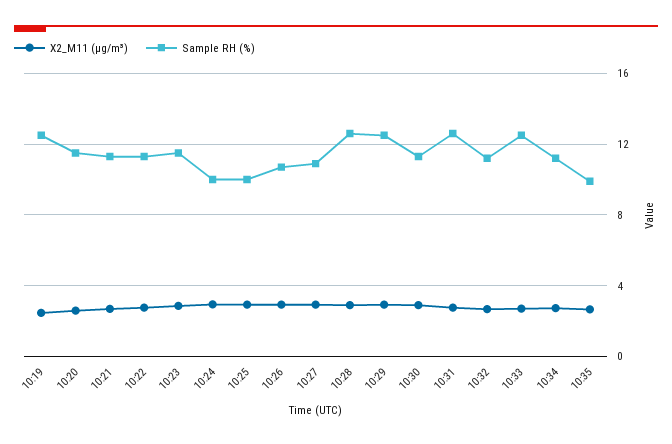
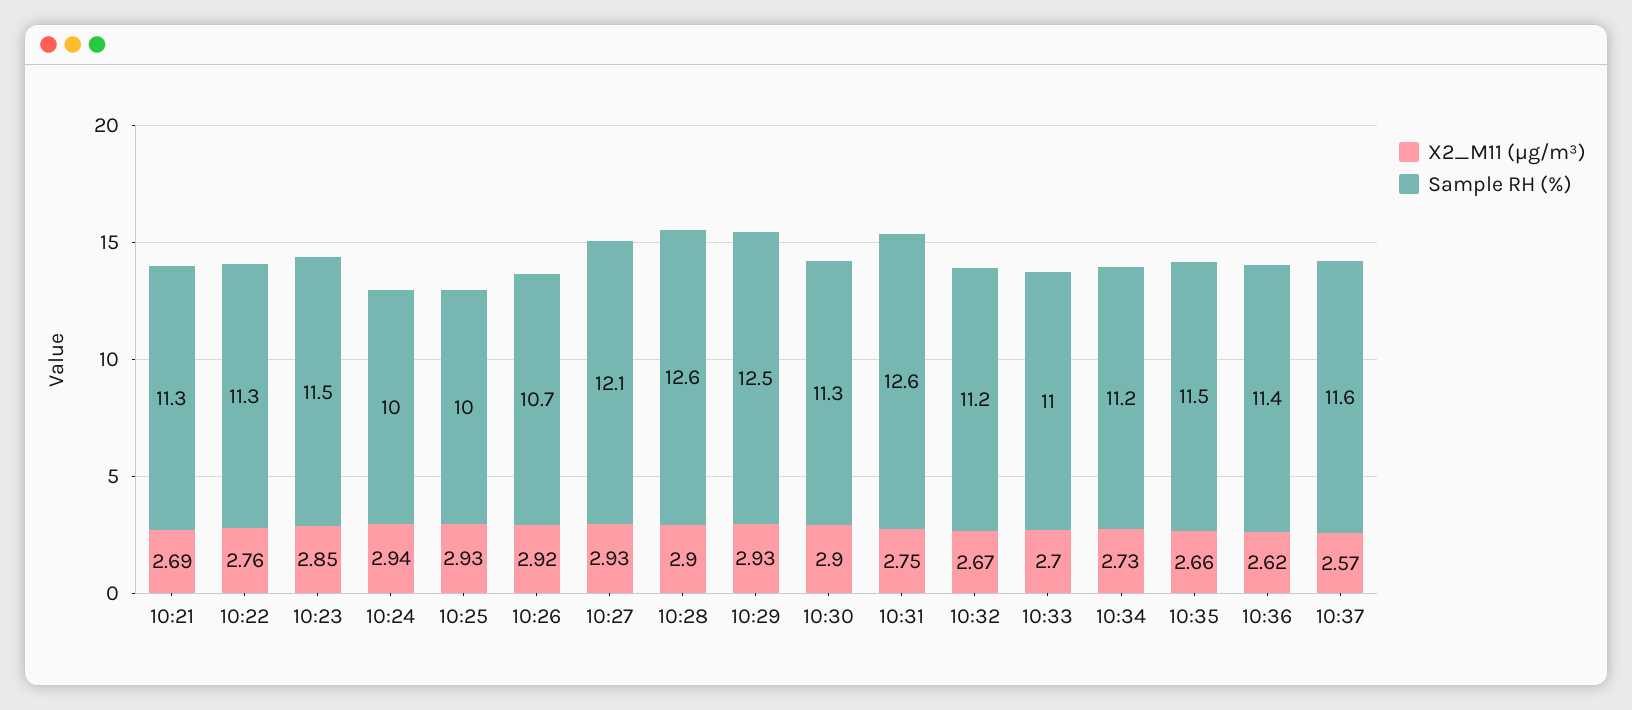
X2_M11 (μg/m³), 10:19: 2.5 -> none
Sample RH (%), 10:19: 12.5 -> none
X2_M11 (μg/m³), 10:20: 2.5 -> none
Sample RH (%), 10:20: 11.5 -> none
Sample RH (%), 10:27: 11 -> 12.1
Sample RH (%), 10:33: 12.5 -> 11
Sample RH (%), 10:35: 10 -> 11.5
X2_M11 (μg/m³), 10:36: none -> 2.62
Sample RH (%), 10:36: none -> 11.4
X2_M11 (μg/m³), 10:37: none -> 2.57
Sample RH (%), 10:37: none -> 11.6

